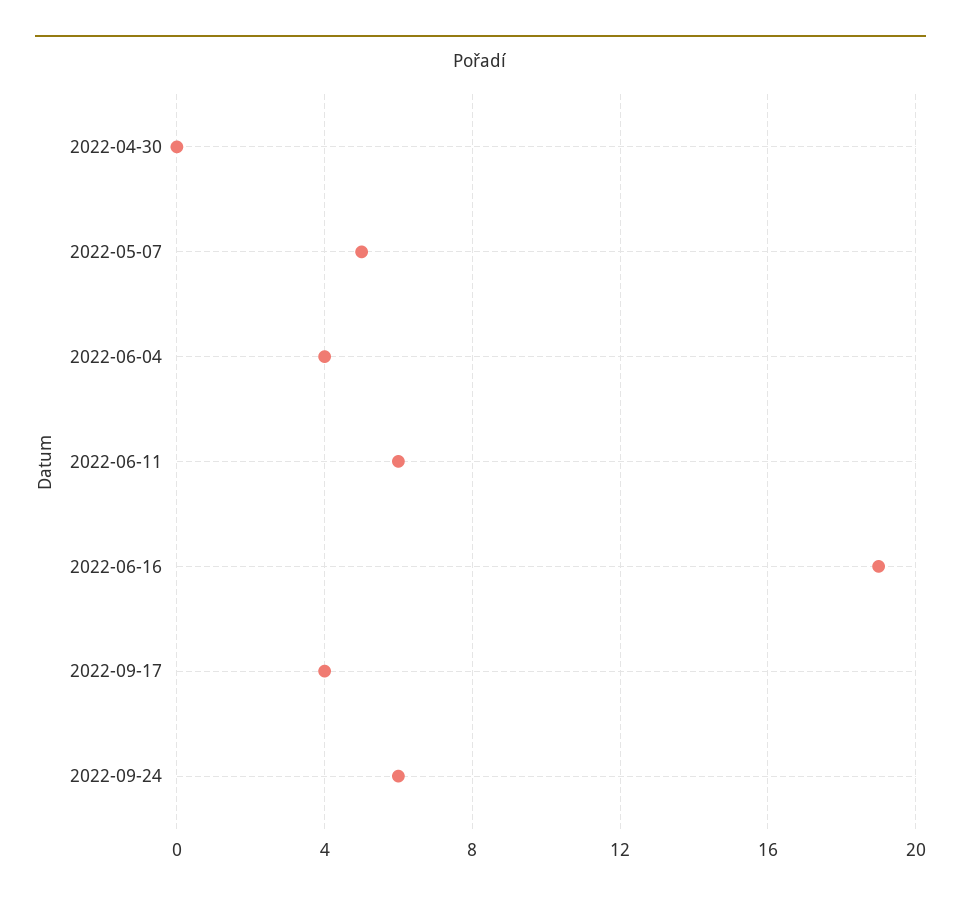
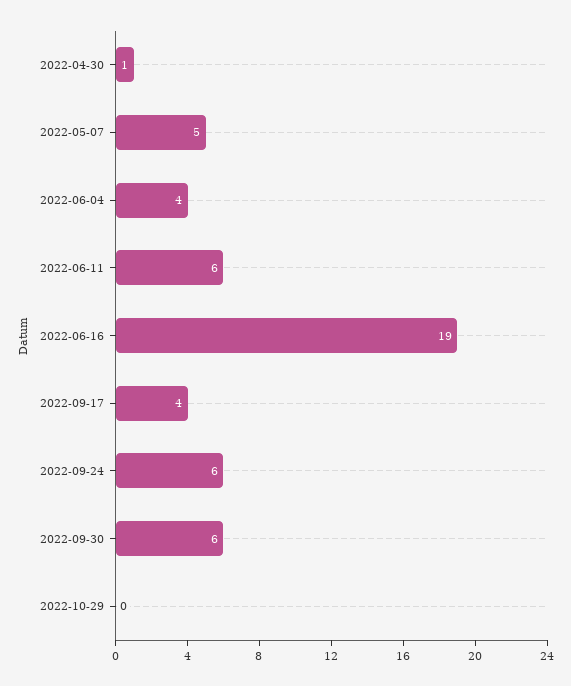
2022-04-30: 0 -> 1
2022-09-30: none -> 6
2022-10-29: none -> 0

